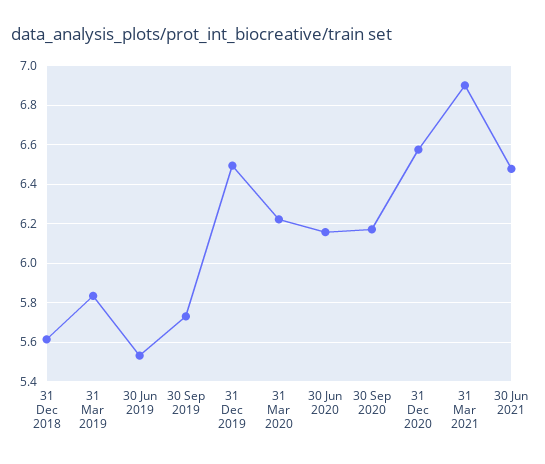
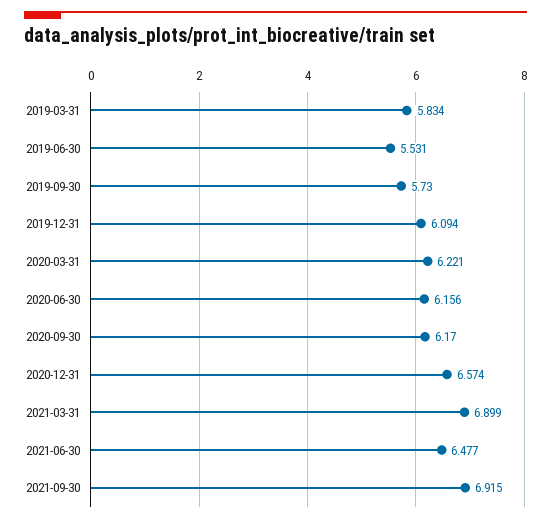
31 Dec 2018: 5.6 -> none
31 Dec 2019: 6.5 -> 6.094
2021-09-30: none -> 6.915

